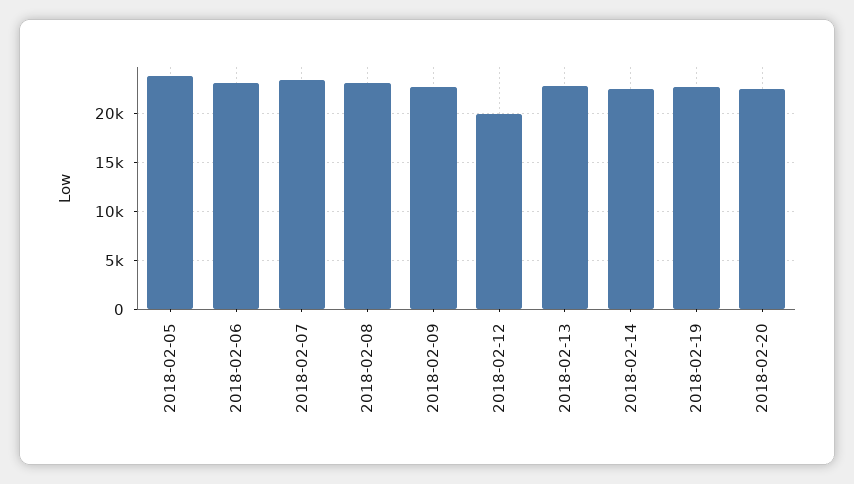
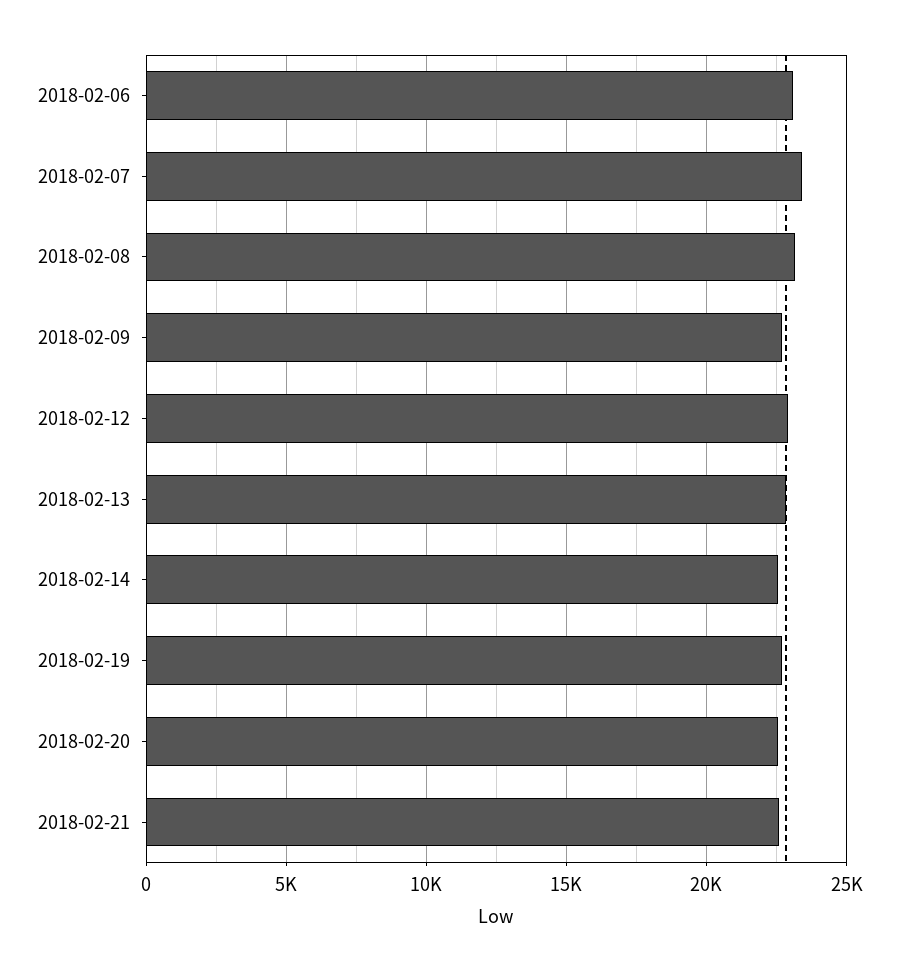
2018-02-05: 24000 -> none
2018-02-12: 20000 -> 23000
2018-02-21: none -> 22500

